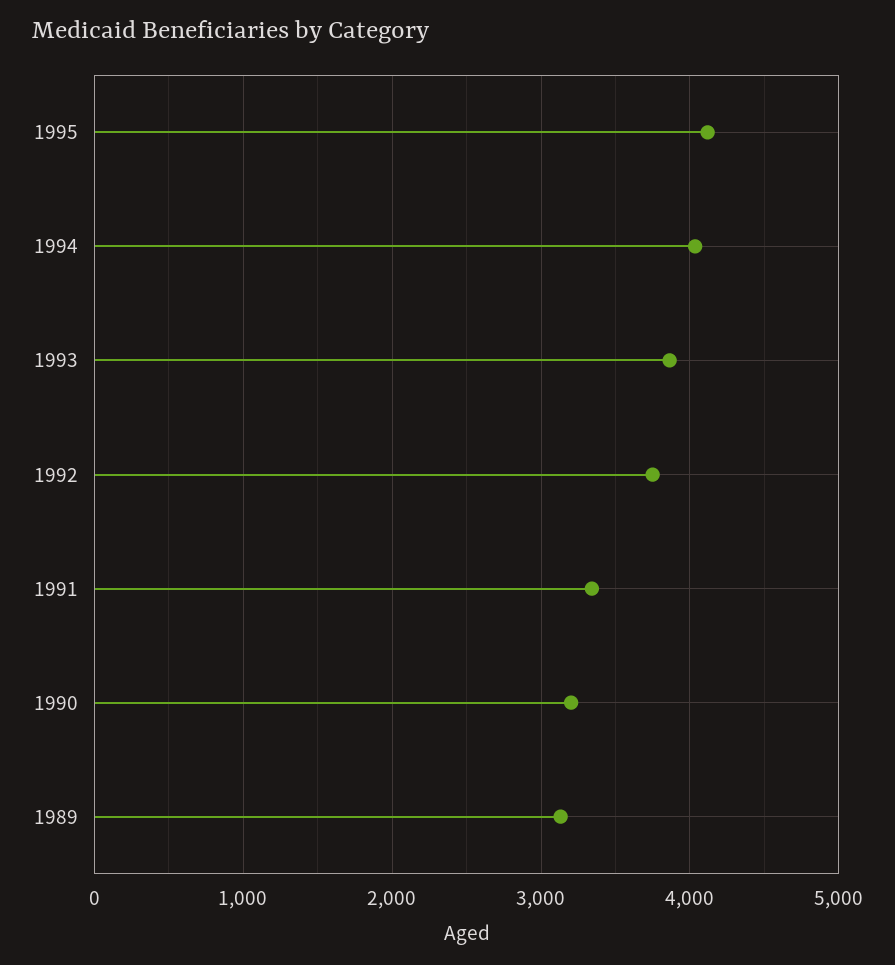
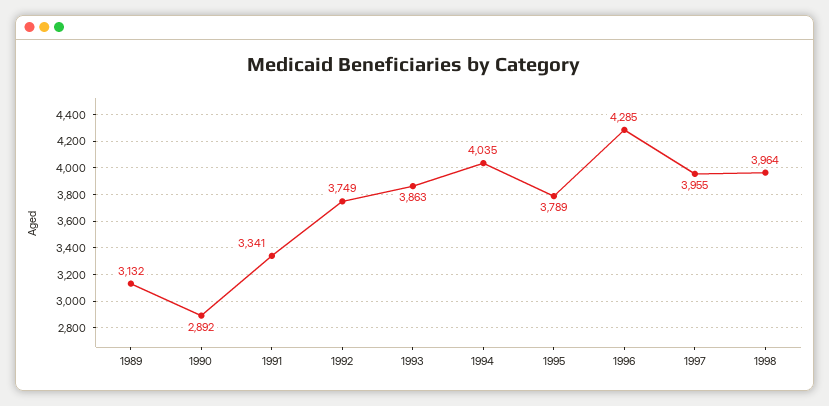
1995: 4100 -> 3789
1990: 3200 -> 2892
1996: none -> 4285
1997: none -> 3955
1998: none -> 3964

